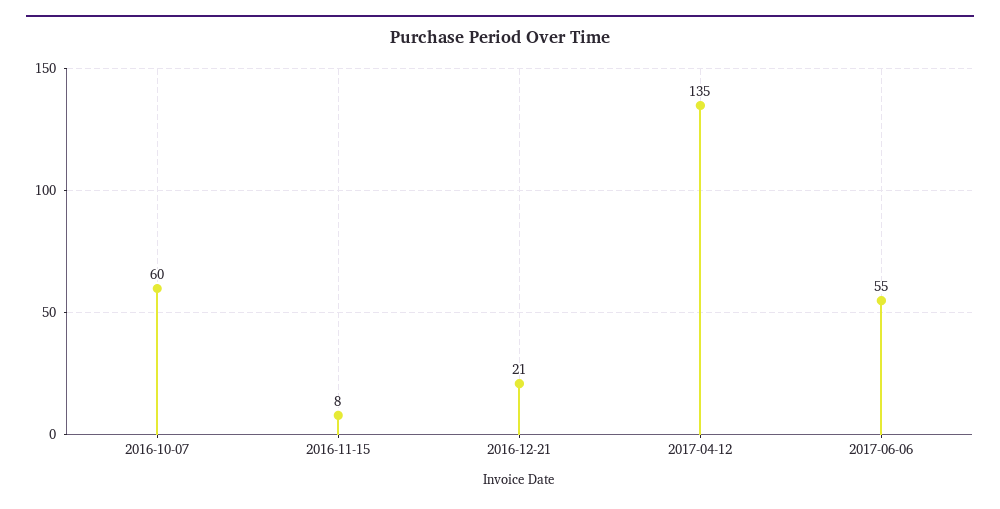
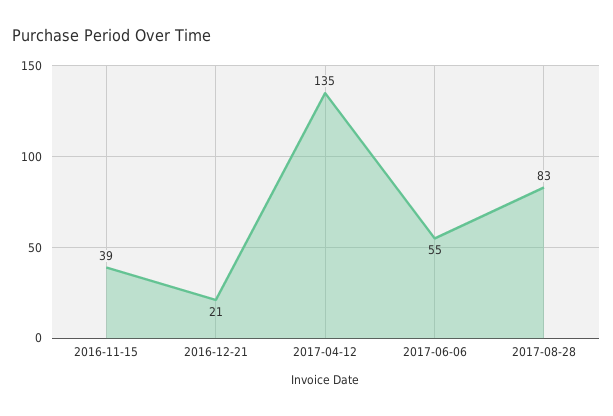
2016-10-07: 60 -> none
2016-11-15: 8 -> 39
2017-08-28: none -> 83

